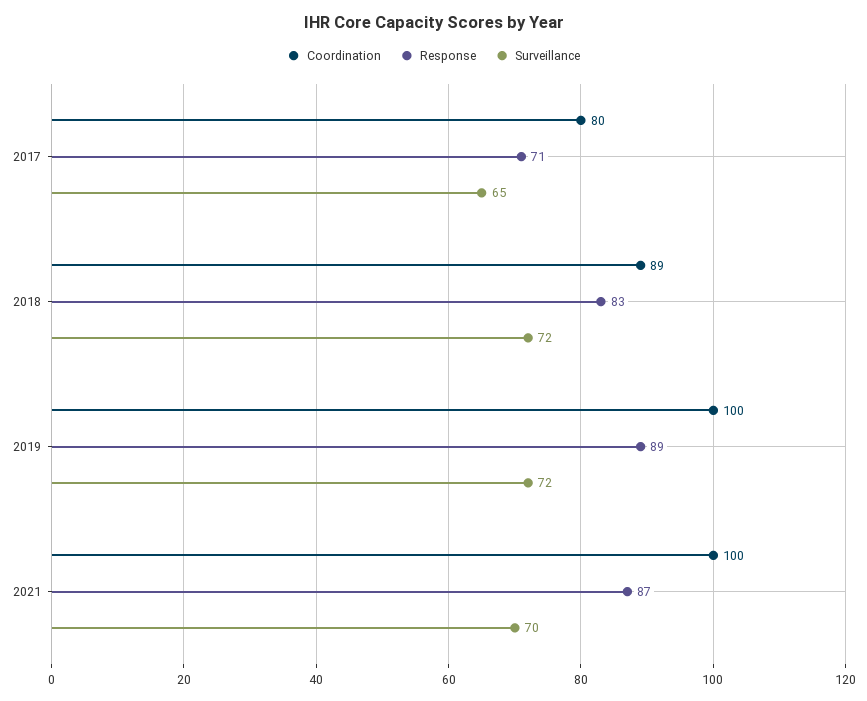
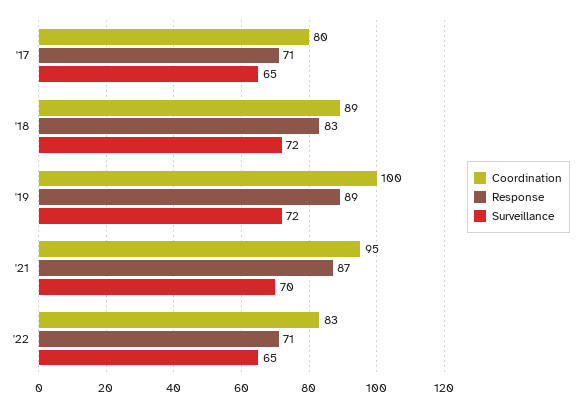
Coordination, 2021: 100 -> 95
Coordination, '22: none -> 83
Response, '22: none -> 71
Surveillance, '22: none -> 65

